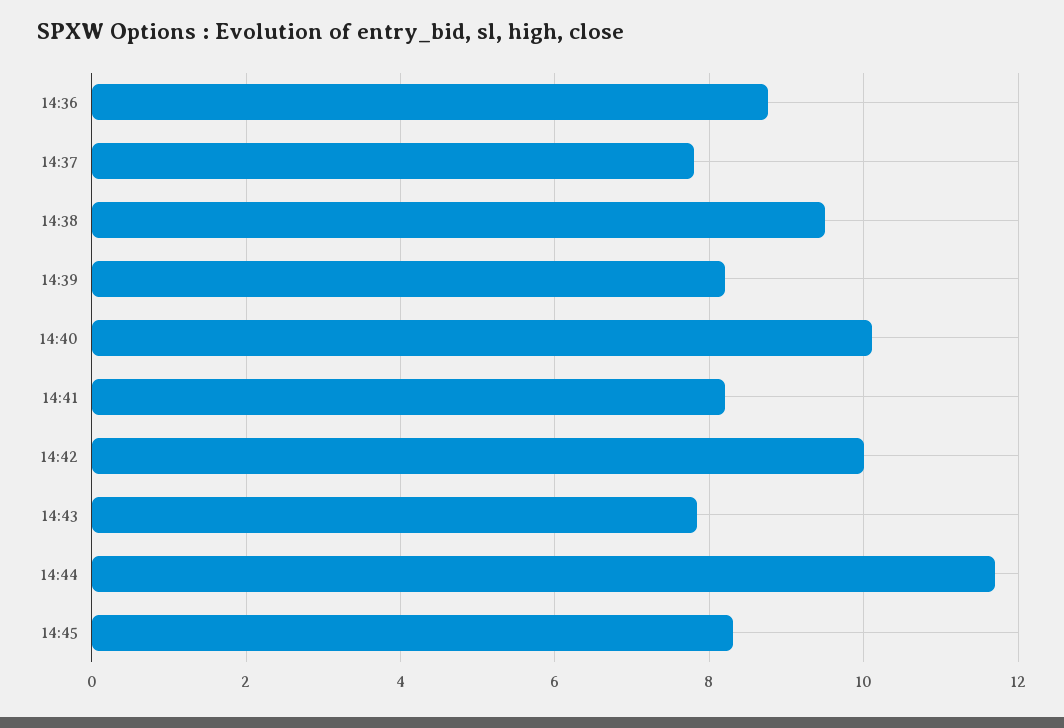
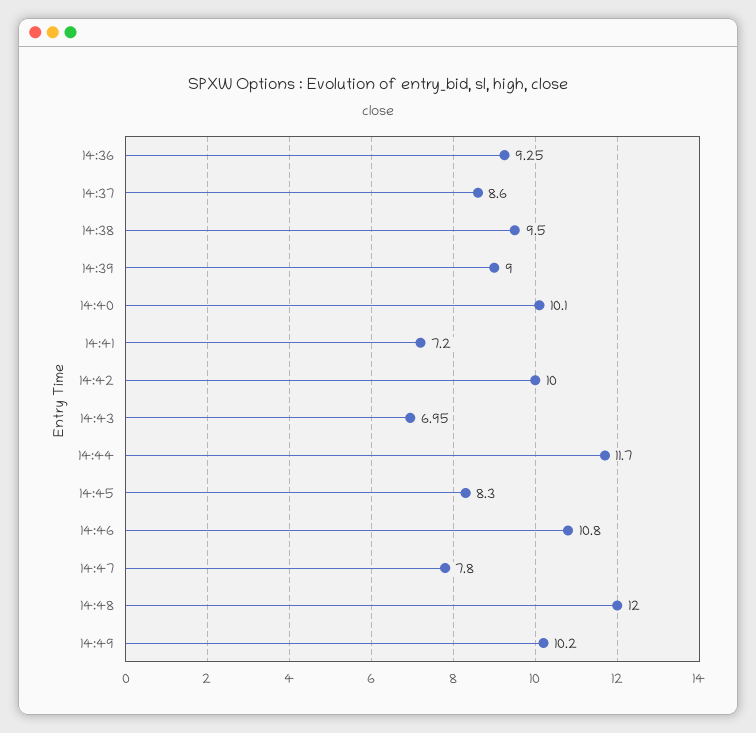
14:36: 8.8 -> 9.25
14:37: 7.8 -> 8.6
14:39: 8.2 -> 9
14:41: 8.2 -> 7.2
14:43: 7.8 -> 6.95
14:46: none -> 10.8
14:47: none -> 7.8
14:48: none -> 12
14:49: none -> 10.2

